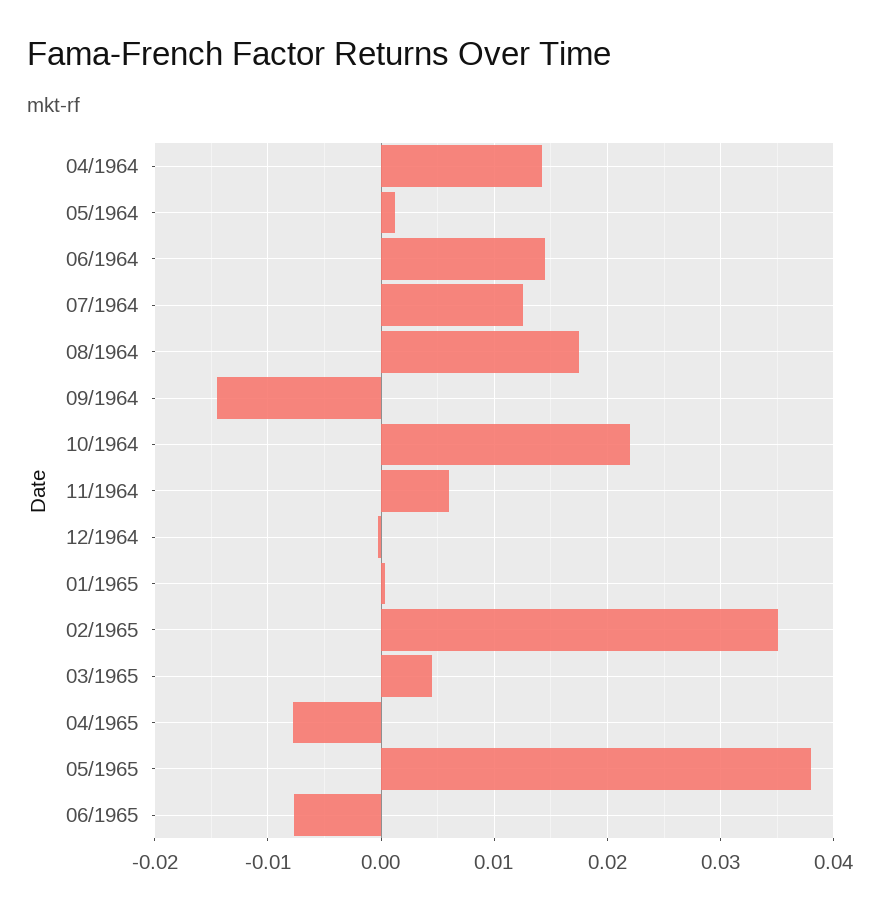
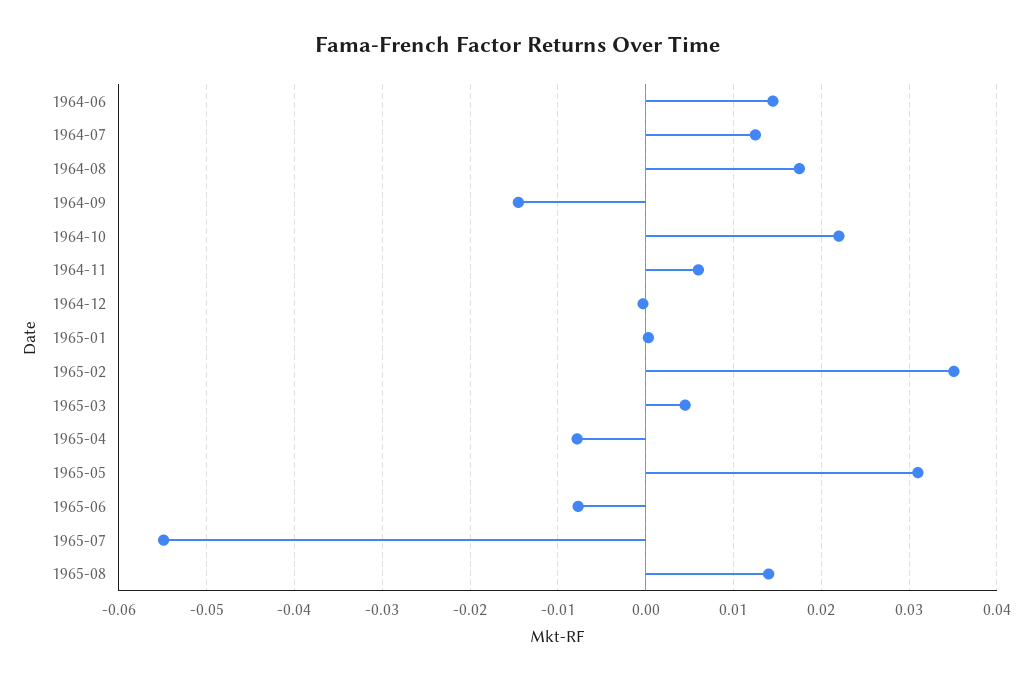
04/1964: 0.014 -> none
05/1964: 0.001 -> none
05/1965: 0.038 -> 0.031
1965-07: none -> -0.055
1965-08: none -> 0.014

